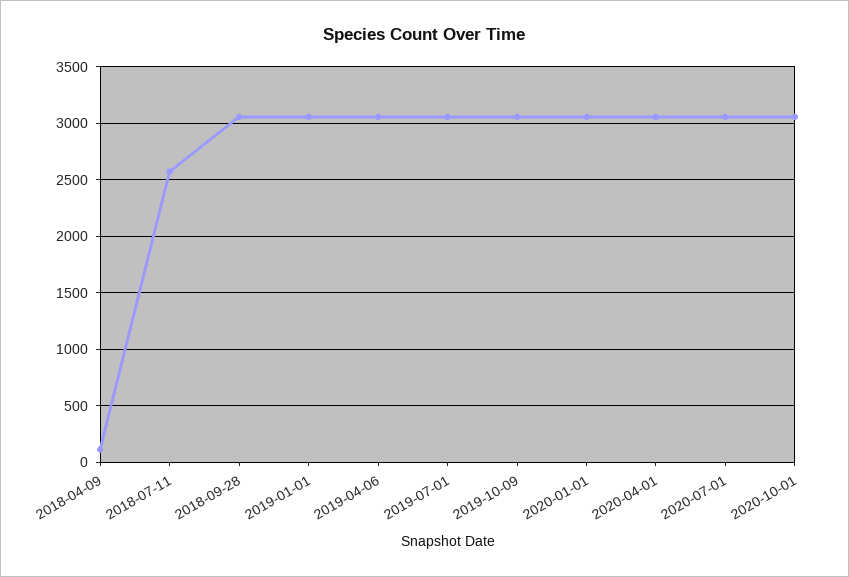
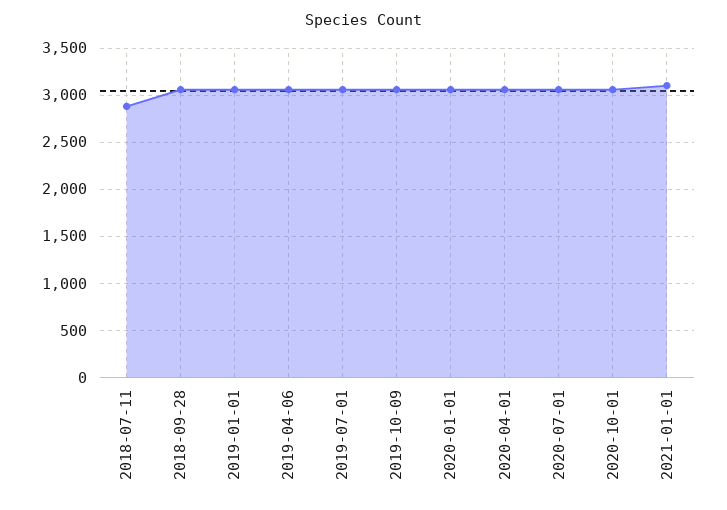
2018-04-09: 100 -> none
2018-07-11: 2600 -> 2900
2021-01-01: none -> 3100

